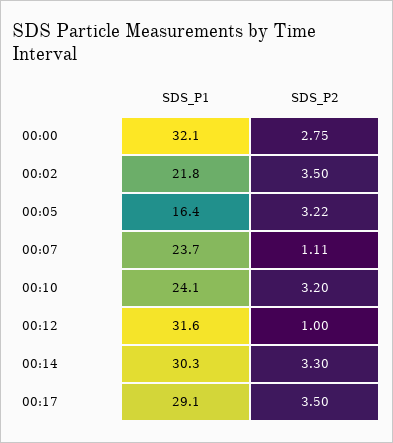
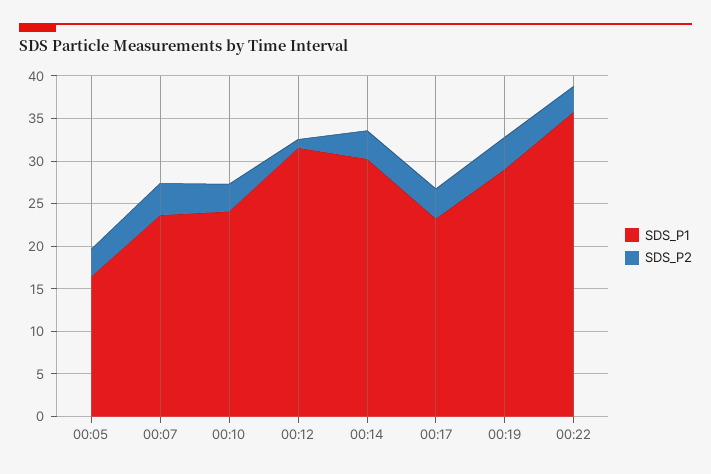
SDS_P1, 00:00: 32.1 -> none
SDS_P2, 00:00: 2.75 -> none
SDS_P1, 00:02: 21.8 -> none
SDS_P2, 00:02: 3.5 -> none
SDS_P2, 00:07: 1.11 -> 4
SDS_P1, 00:17: 29.1 -> 23
SDS_P1, 00:19: none -> 29
SDS_P2, 00:19: none -> 4
SDS_P1, 00:22: none -> 36
SDS_P2, 00:22: none -> 3

